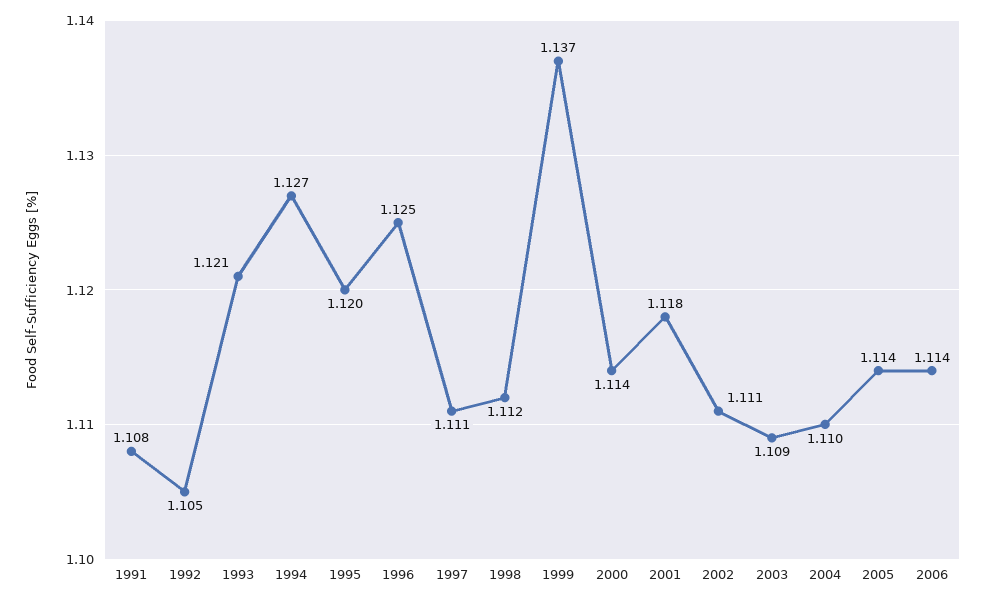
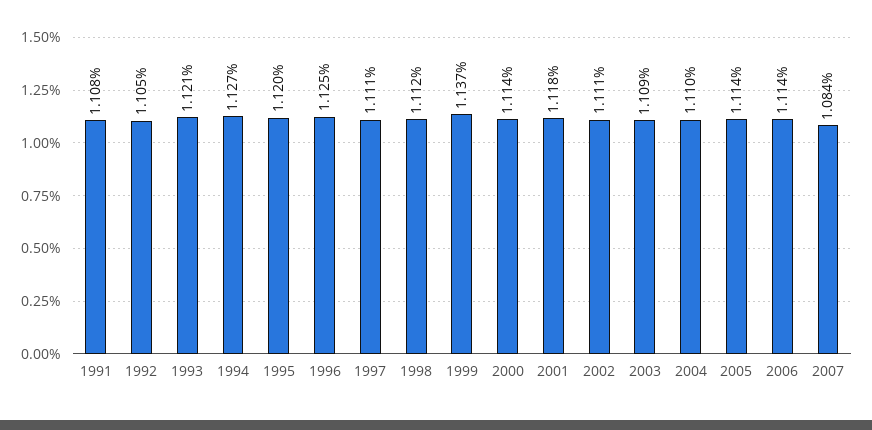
2007: none -> 1.084

